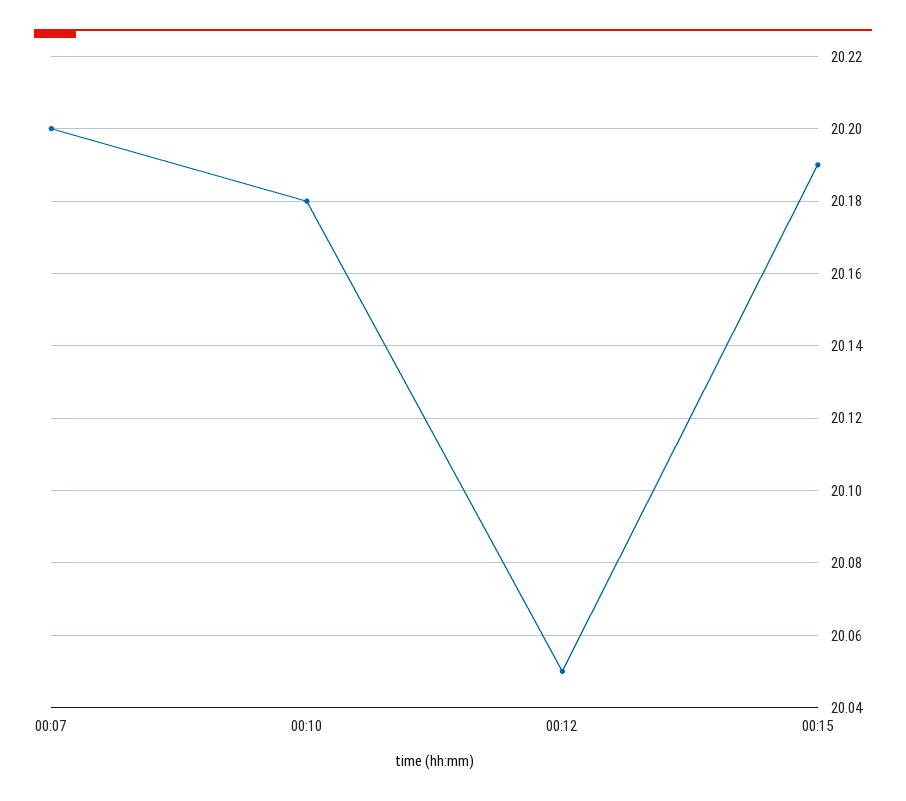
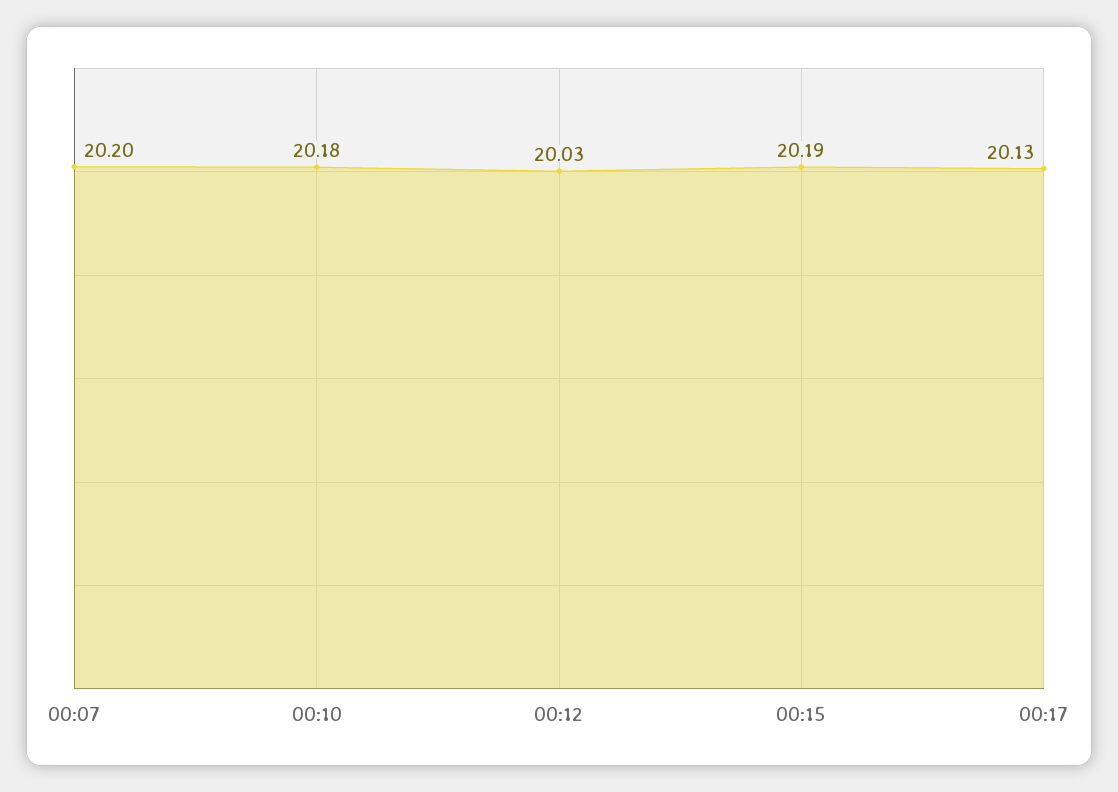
00:12: 20.05 -> 20.03
00:17: none -> 20.13

